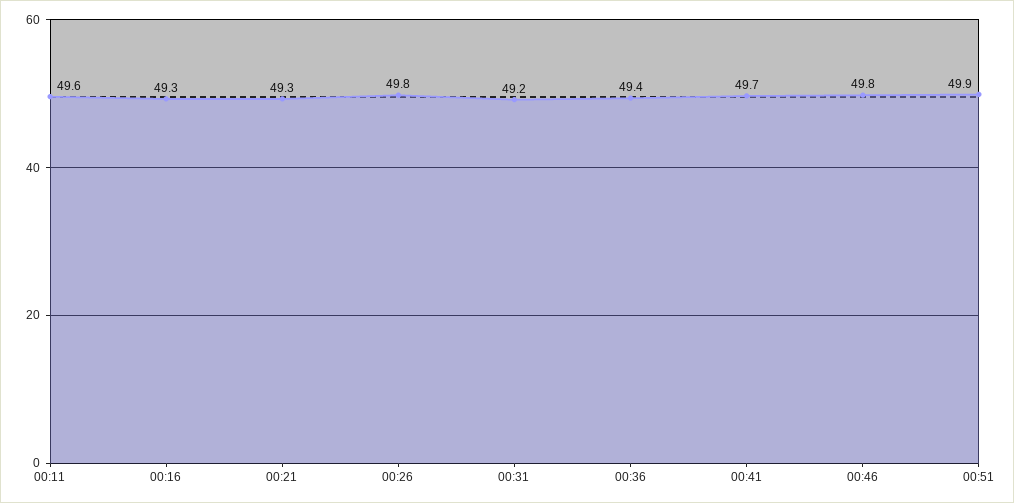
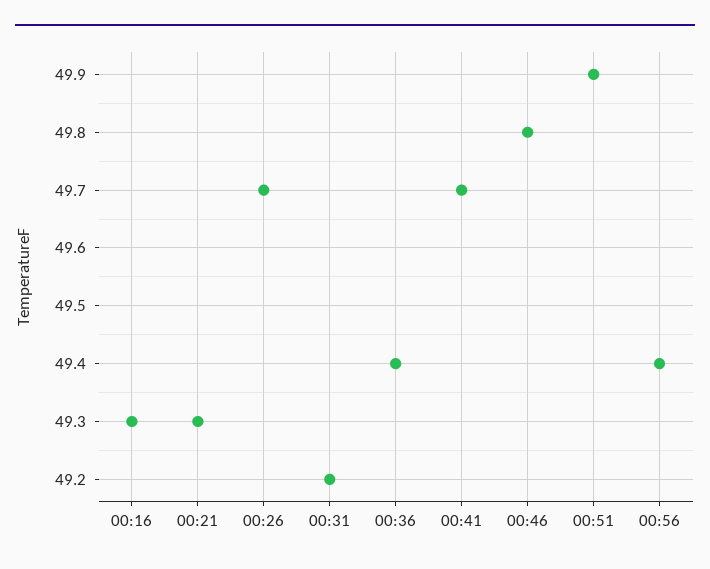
00:11: 49.6 -> none
00:26: 49.8 -> 49.7
00:56: none -> 49.4

